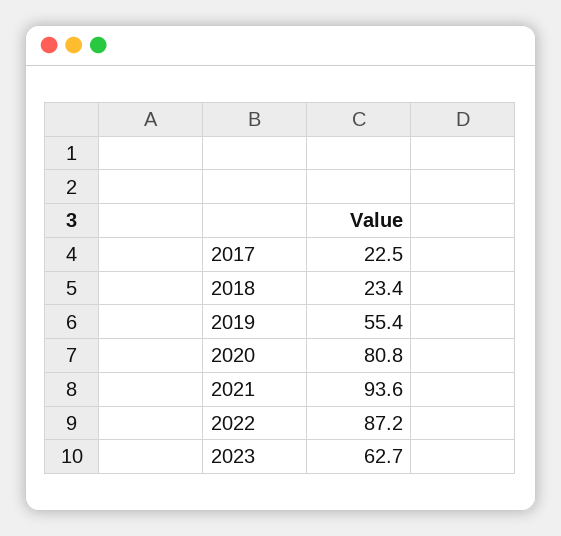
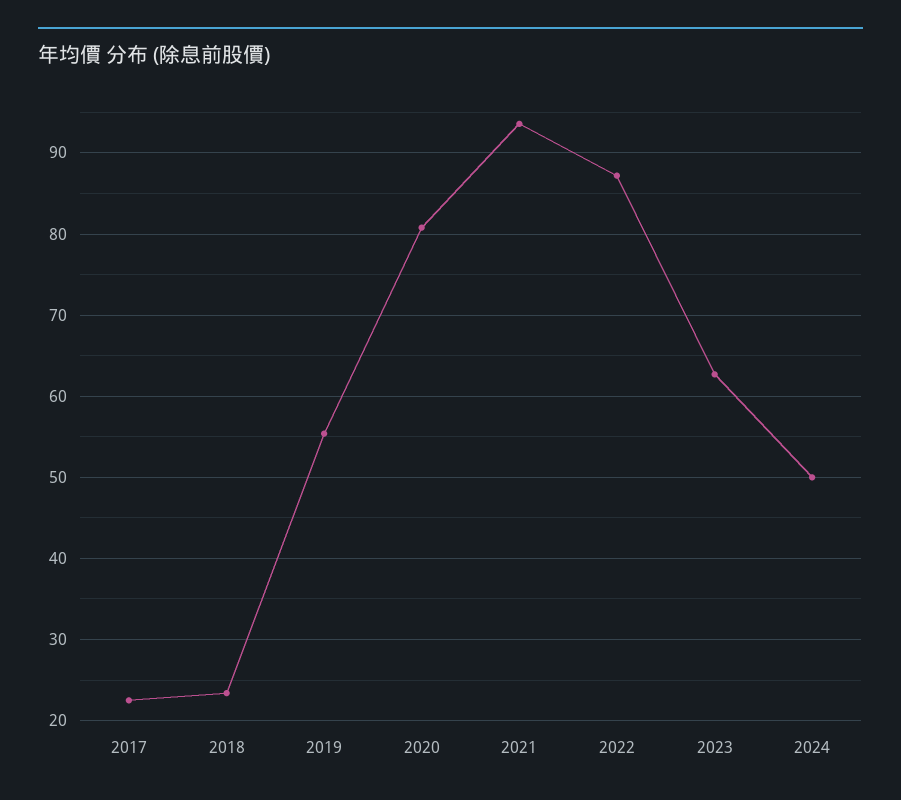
2024: none -> 50

